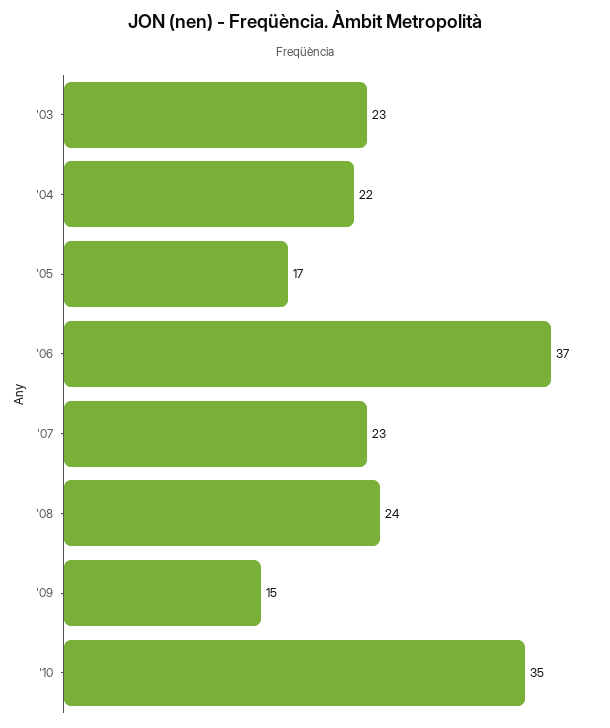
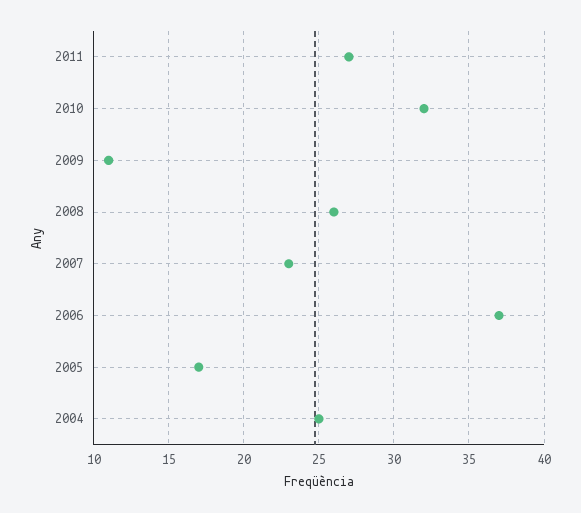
'03: 23 -> none
'04: 22 -> 25
'08: 24 -> 26
'09: 15 -> 11
'10: 35 -> 32
2011: none -> 27

